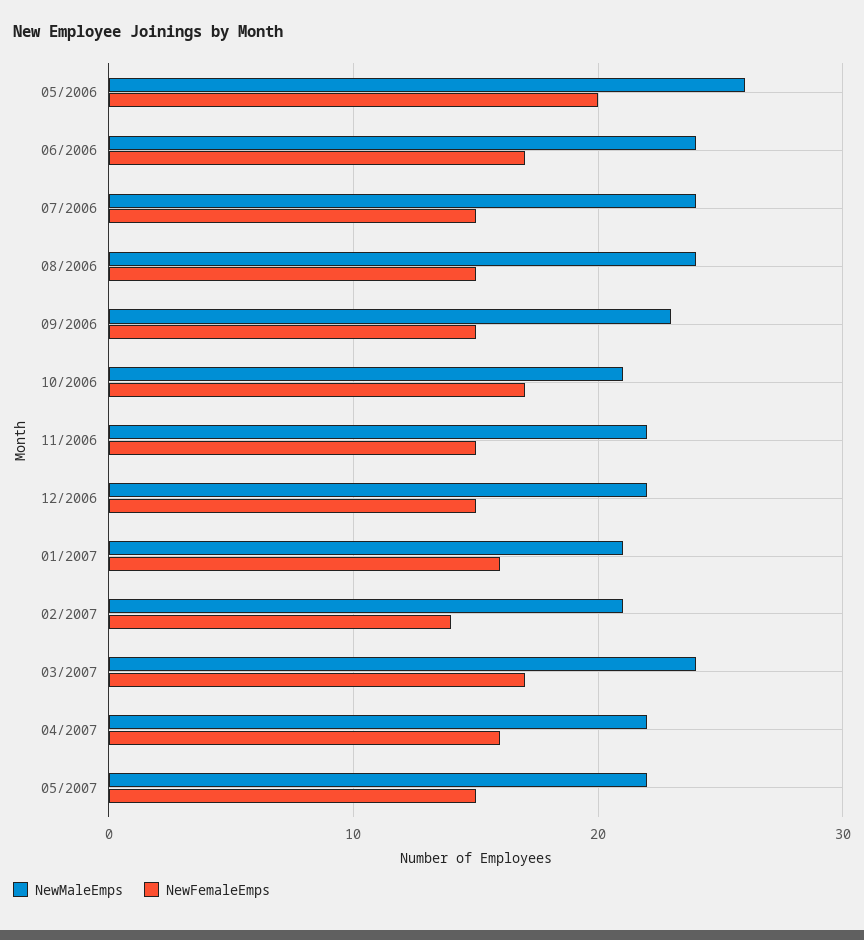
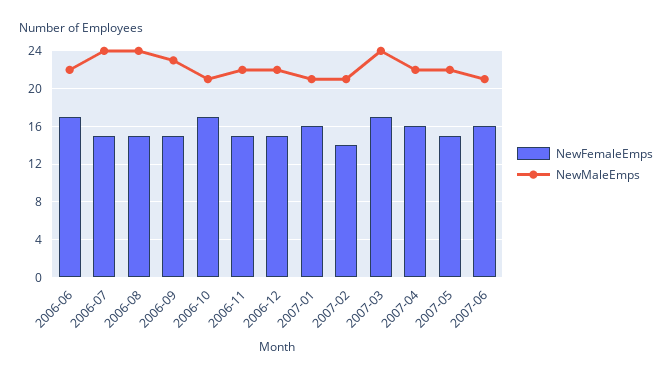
NewMaleEmps, 05/2006: 26 -> none
NewFemaleEmps, 05/2006: 20 -> none
NewMaleEmps, 06/2006: 24 -> 22
NewFemaleEmps, 2007-06: none -> 16
NewMaleEmps, 2007-06: none -> 21

